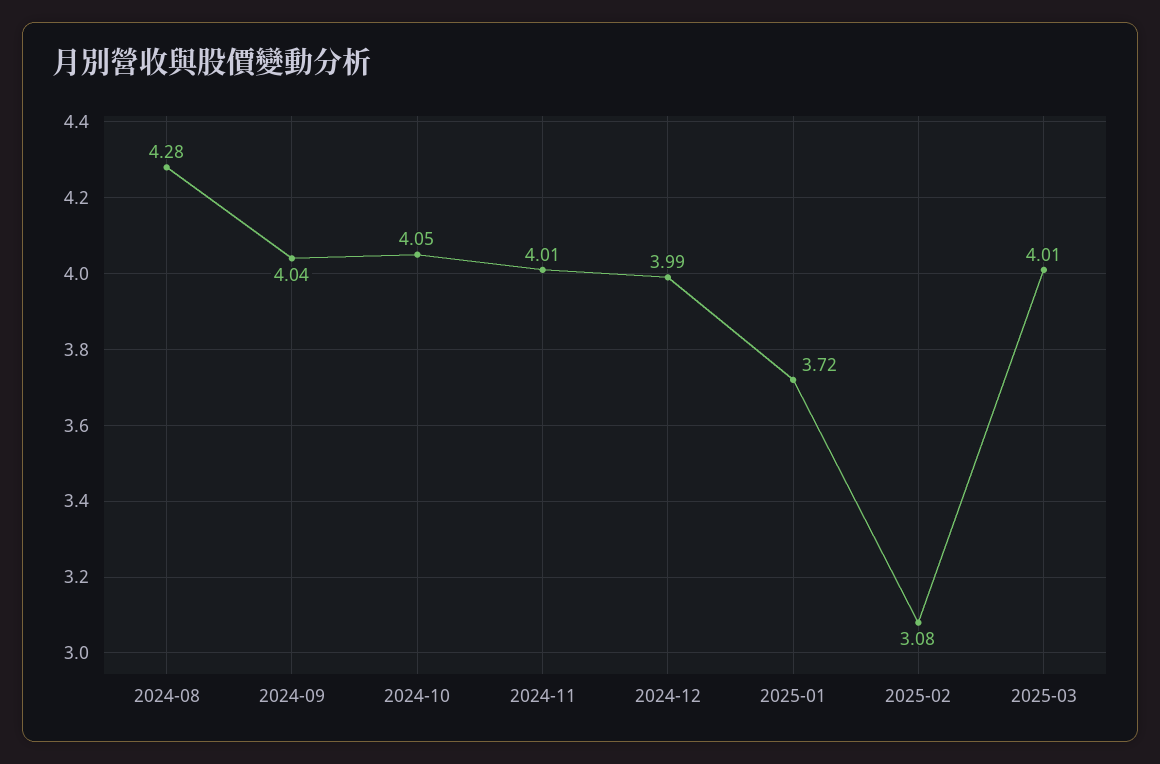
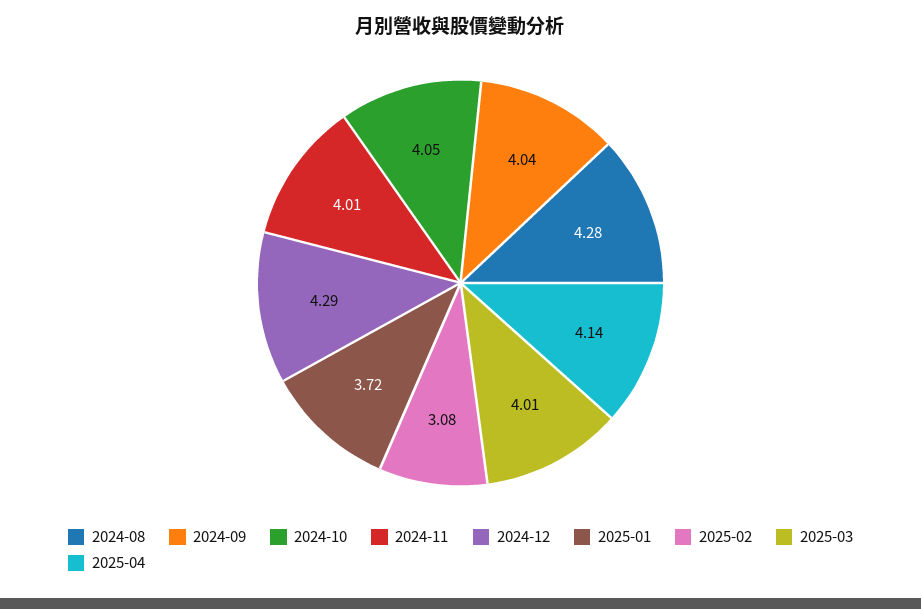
2024-12: 3.99 -> 4.29
2025-04: none -> 4.14

